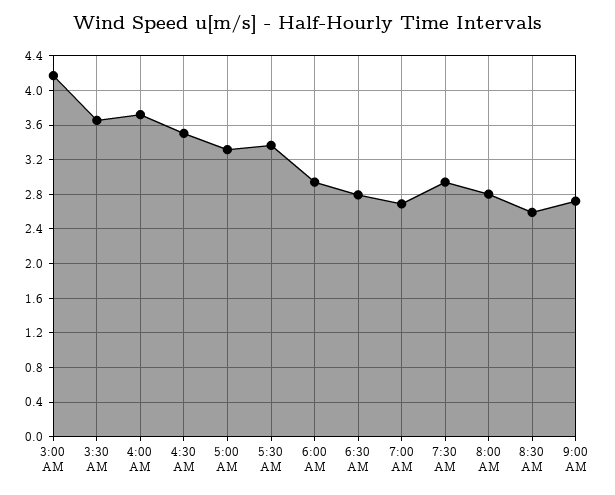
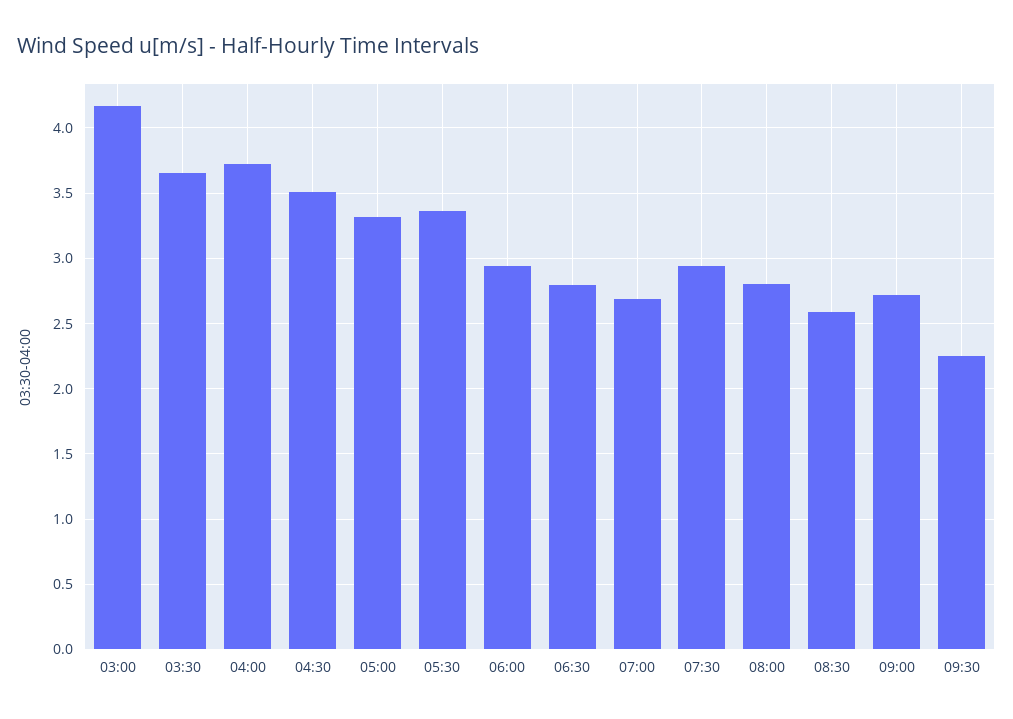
09:30: none -> 2.25

